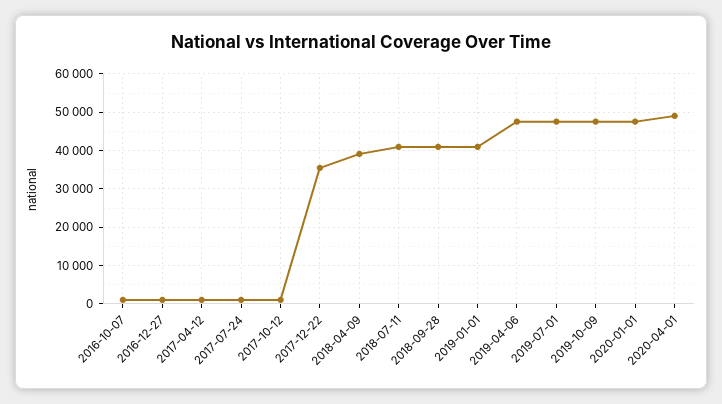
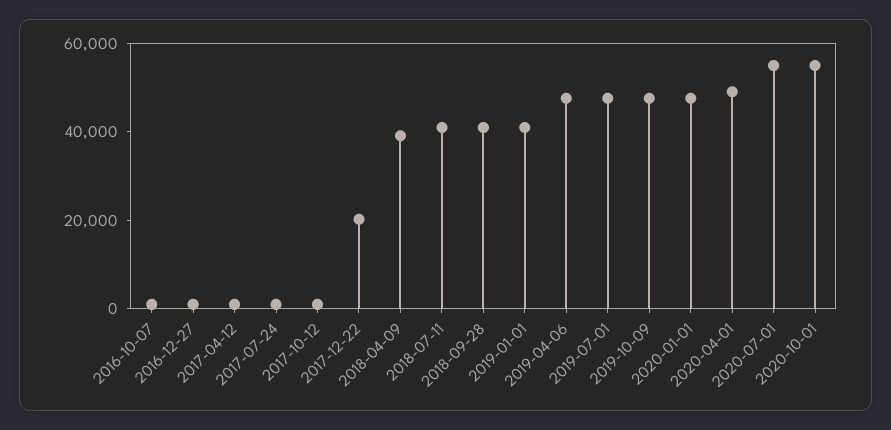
2017-12-22: 36000 -> 20000
2020-07-01: none -> 55000
2020-10-01: none -> 55000

